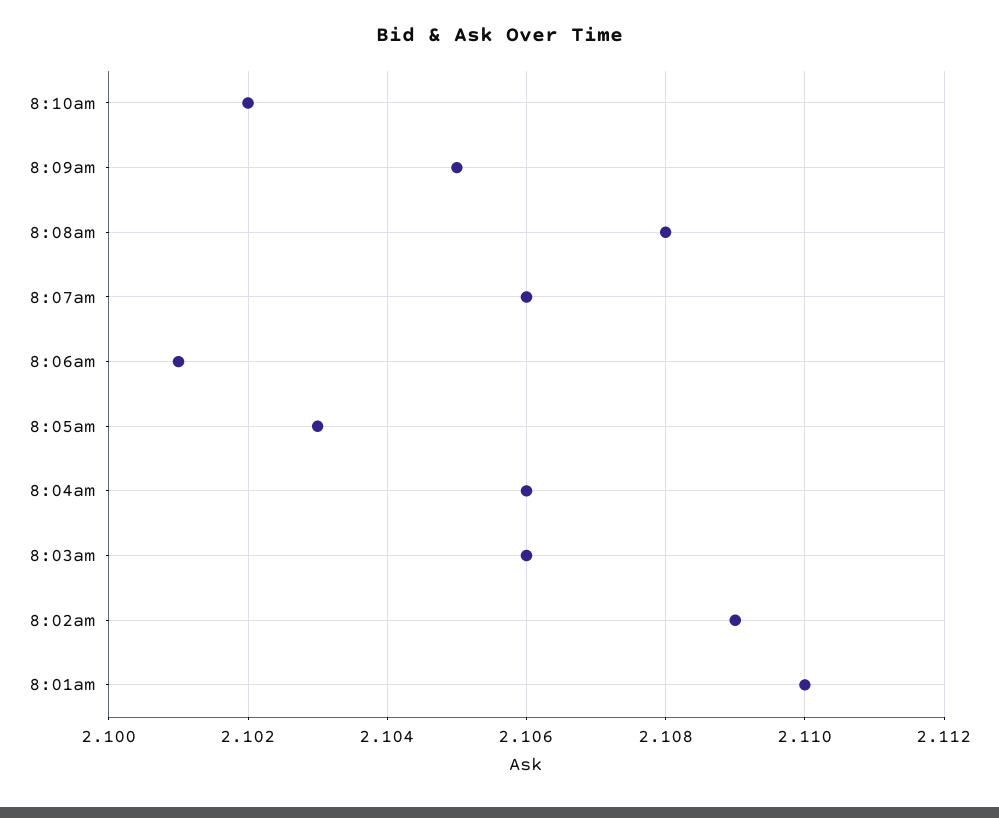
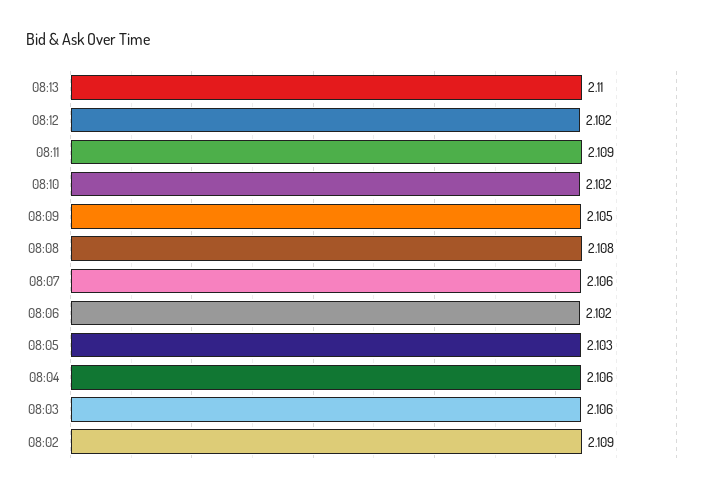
8:06am: 2.101 -> 2.102
8:01am: 2.11 -> none
08:13: none -> 2.11
08:12: none -> 2.102
08:11: none -> 2.109

